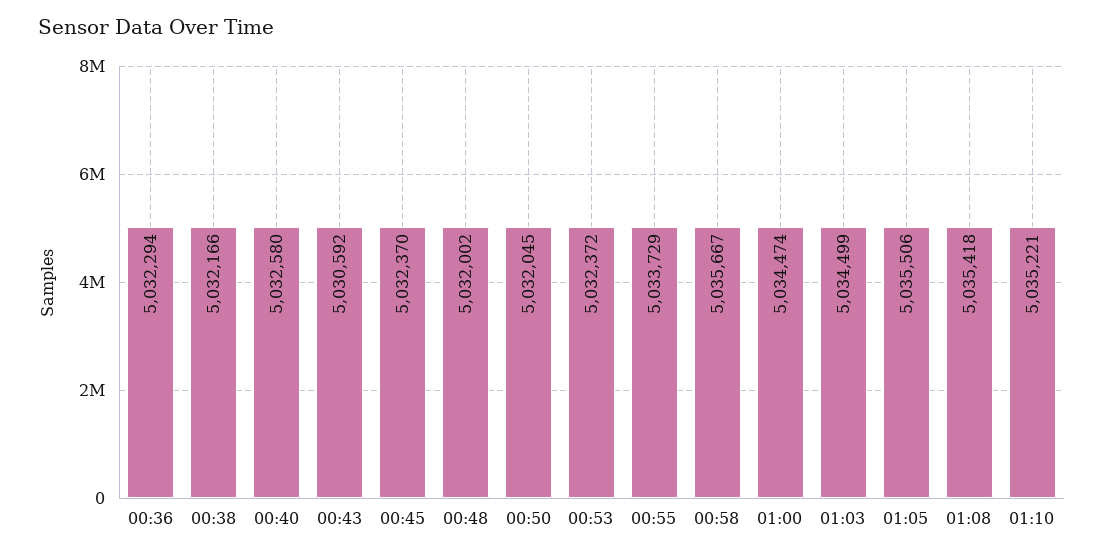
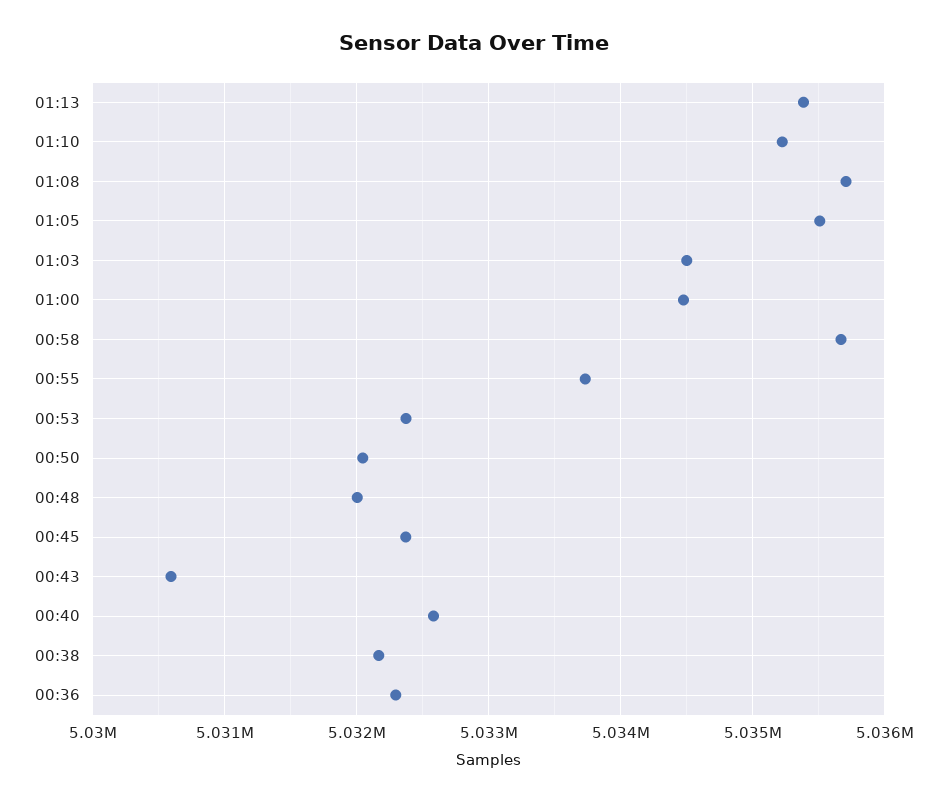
01:08: 5035418 -> 5035700
01:13: none -> 5035400

